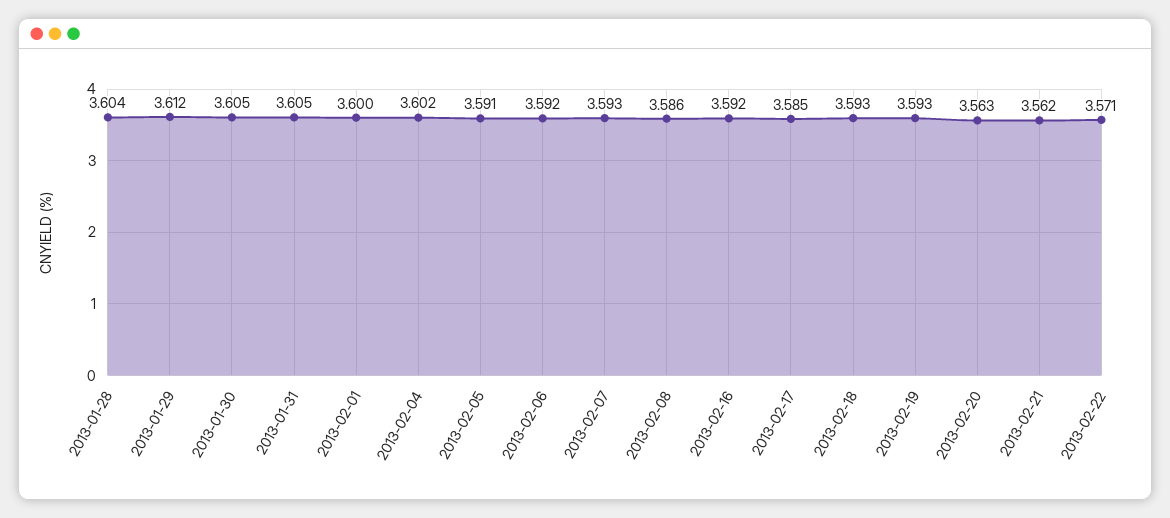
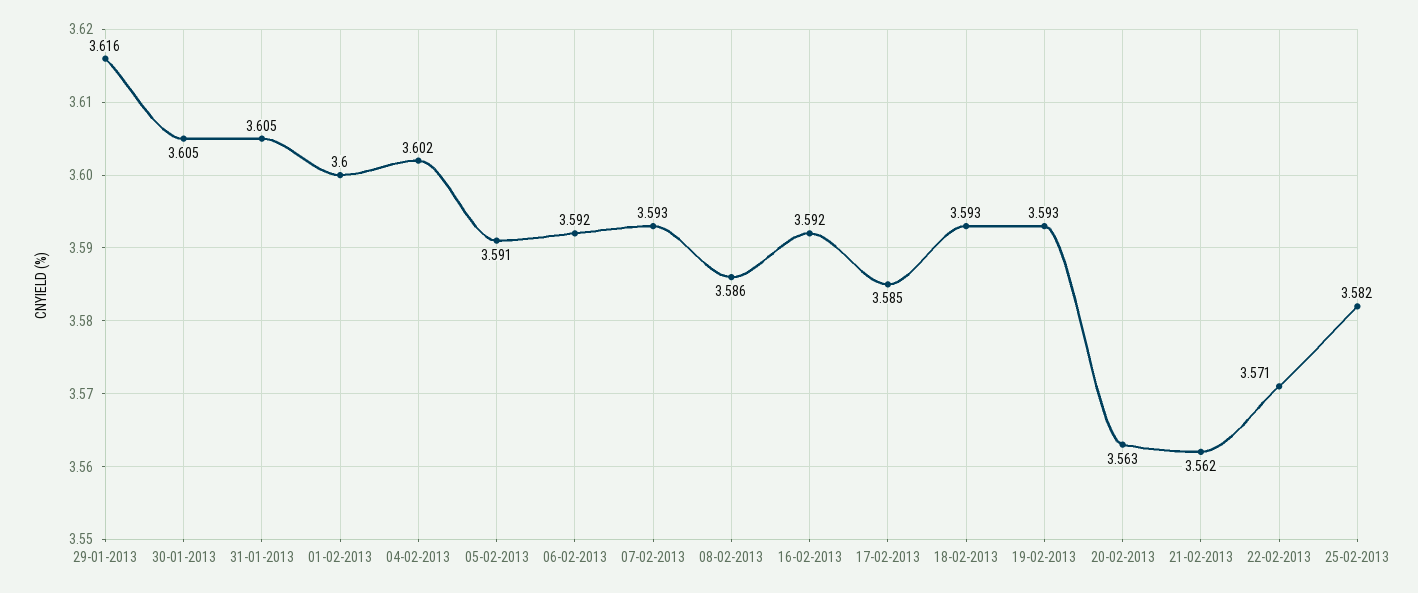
2013-01-28: 3.604 -> none
2013-01-29: 3.612 -> 3.616
25-02-2013: none -> 3.582

